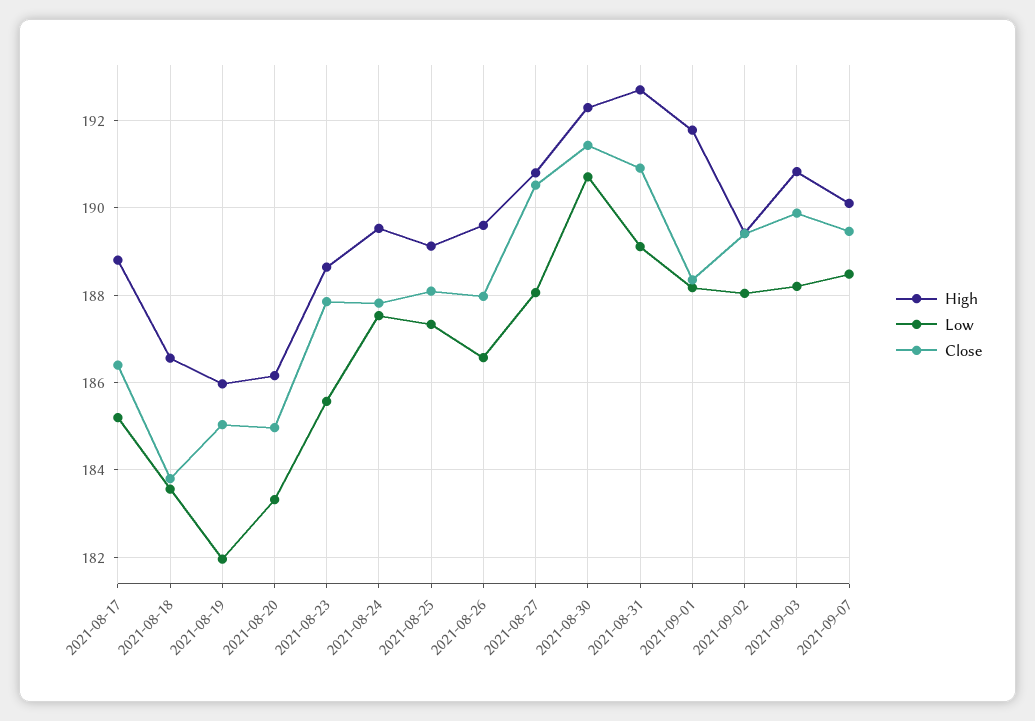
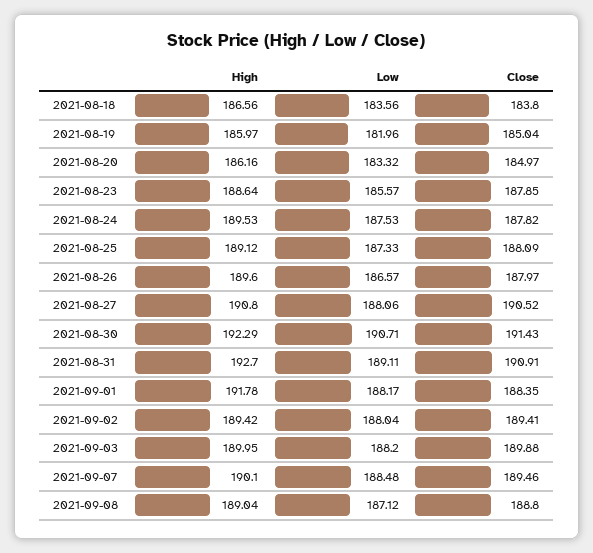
High, 2021-08-17: 188.8 -> none
Low, 2021-08-17: 185.2 -> none
Close, 2021-08-17: 186.4 -> none
High, 2021-09-03: 190.8 -> 189.95
High, 2021-09-08: none -> 189.04
Low, 2021-09-08: none -> 187.12
Close, 2021-09-08: none -> 188.8

